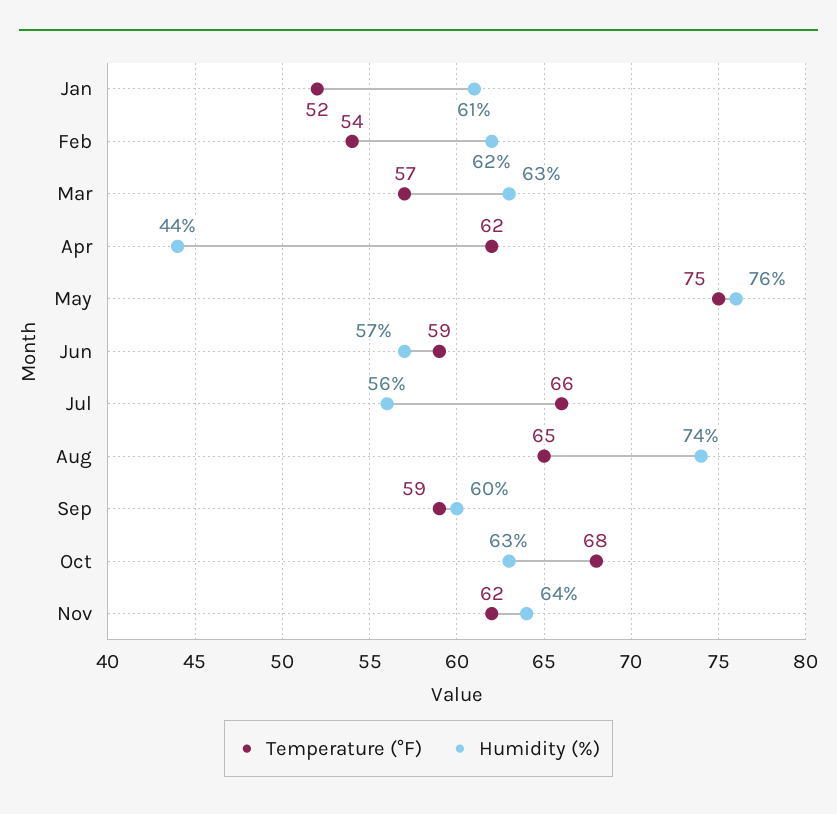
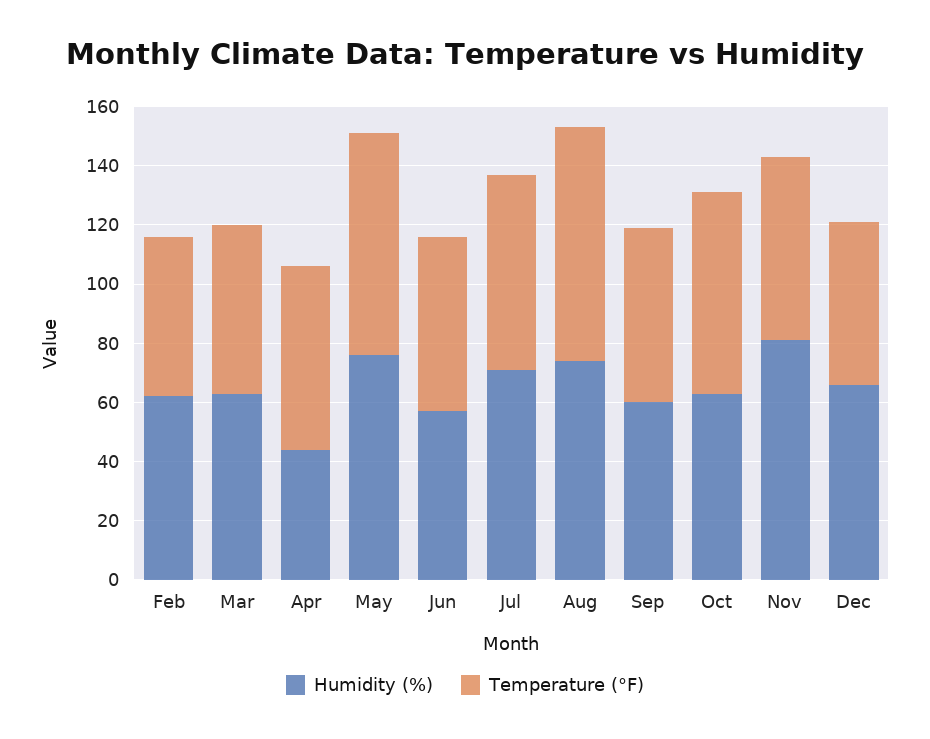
Temperature (°F), Jan: 52 -> none
Humidity (%), Jan: 61 -> none
Humidity (%), Jul: 56 -> 70
Temperature (°F), Aug: 65 -> 80
Humidity (%), Nov: 64 -> 80
Humidity (%), Dec: none -> 65
Temperature (°F), Dec: none -> 55

